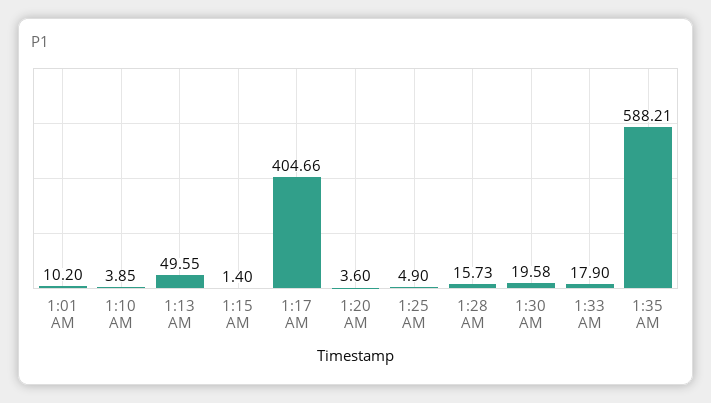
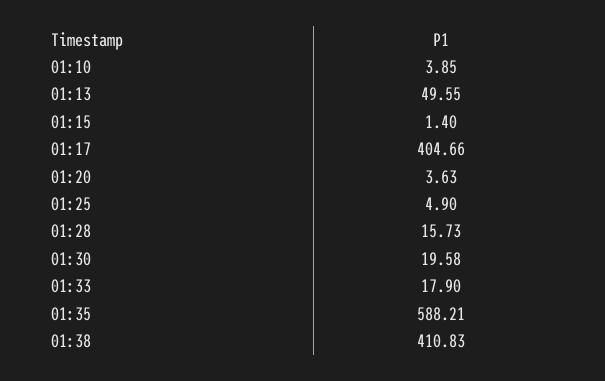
1:01 AM: 10.2 -> none
1:20 AM: 3.6 -> 3.63
01:38: none -> 410.83

